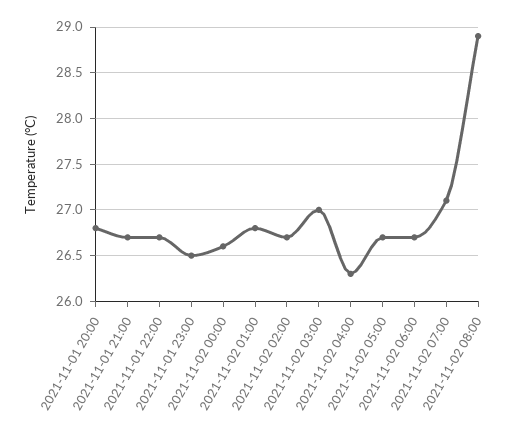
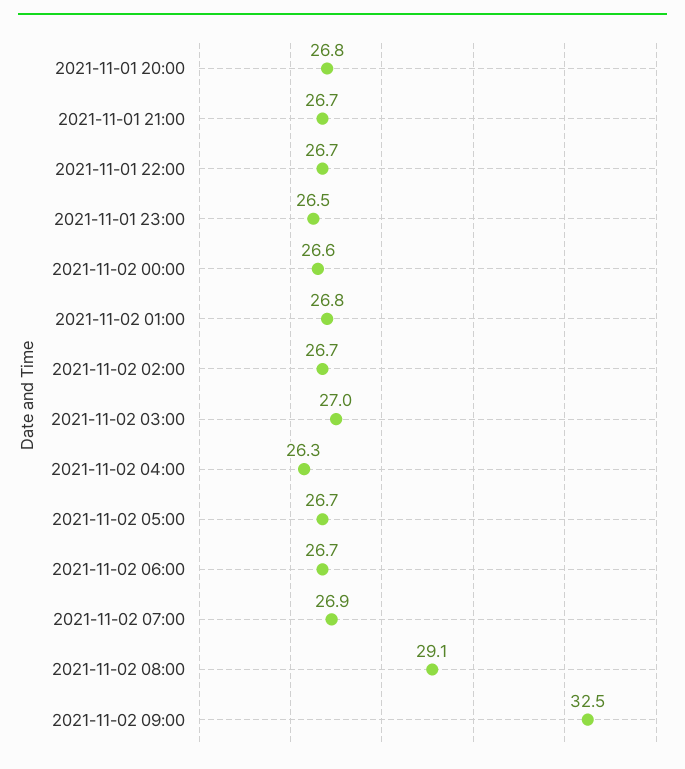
2021-11-02 07:00: 27.1 -> 26.9
2021-11-02 08:00: 28.9 -> 29.1
2021-11-02 09:00: none -> 32.5

